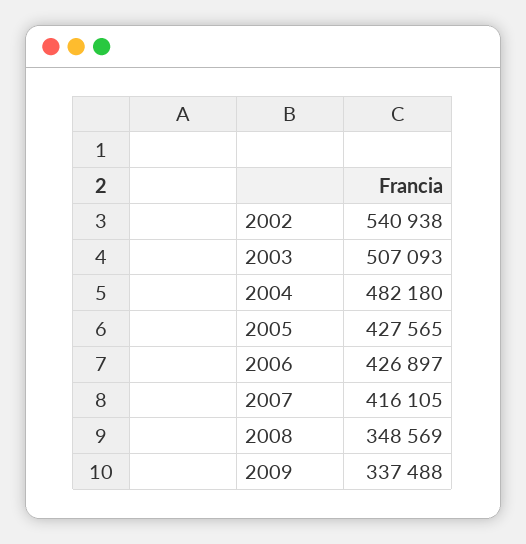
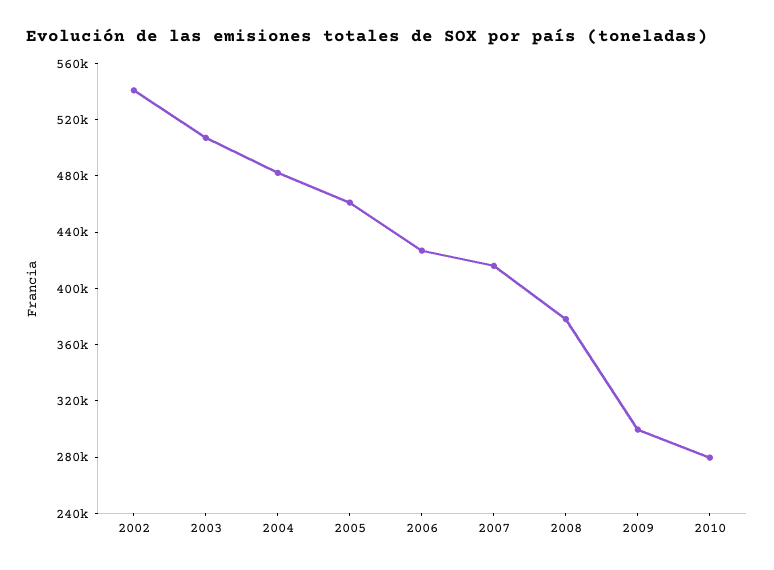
2005: 427565 -> 460000
2008: 348569 -> 380000
2009: 337488 -> 300000
2010: none -> 280000

